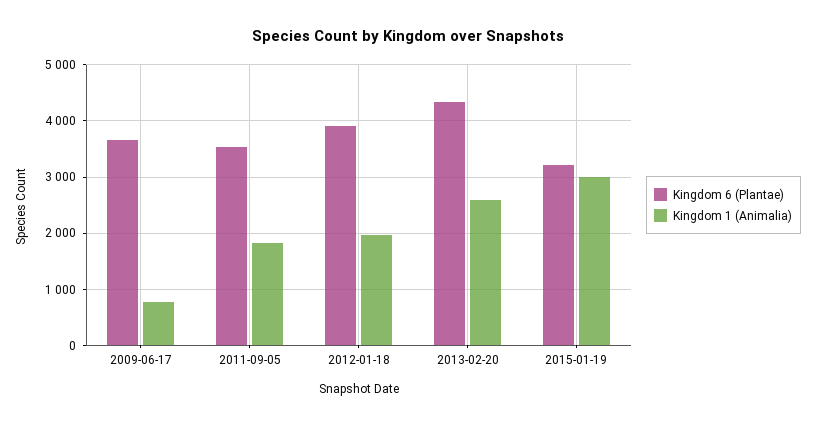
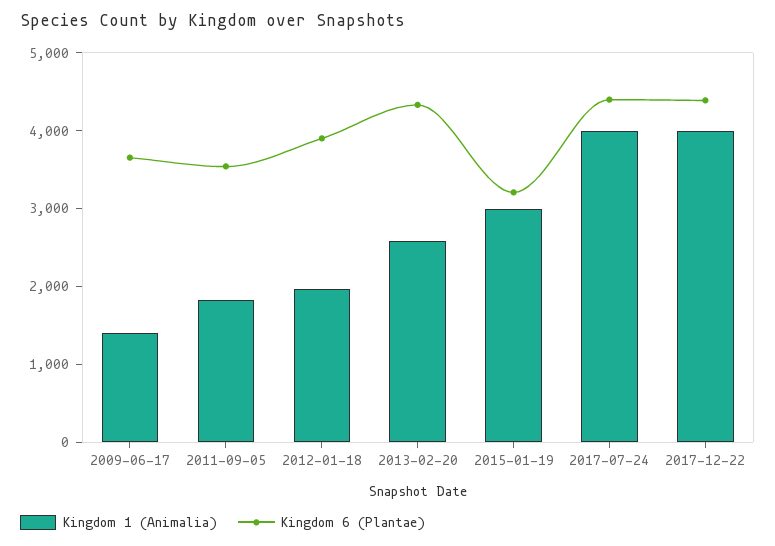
Kingdom 1 (Animalia), 2009-06-17: 800 -> 1400
Kingdom 1 (Animalia), 2017-07-24: none -> 4000
Kingdom 6 (Plantae), 2017-07-24: none -> 4400
Kingdom 1 (Animalia), 2017-12-22: none -> 4000
Kingdom 6 (Plantae), 2017-12-22: none -> 4400

